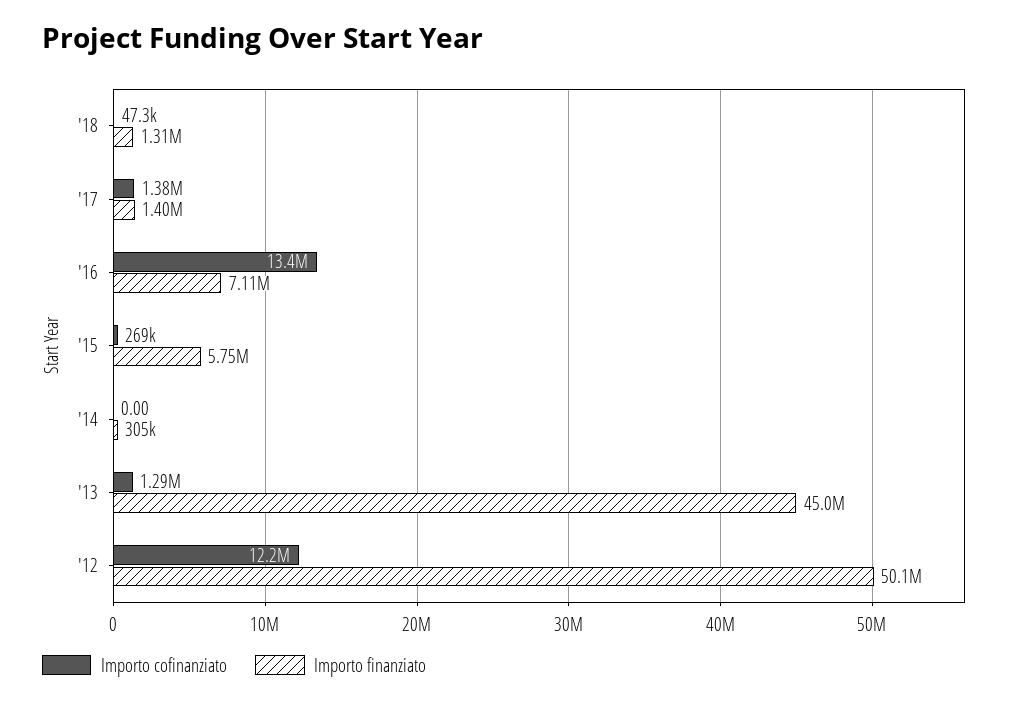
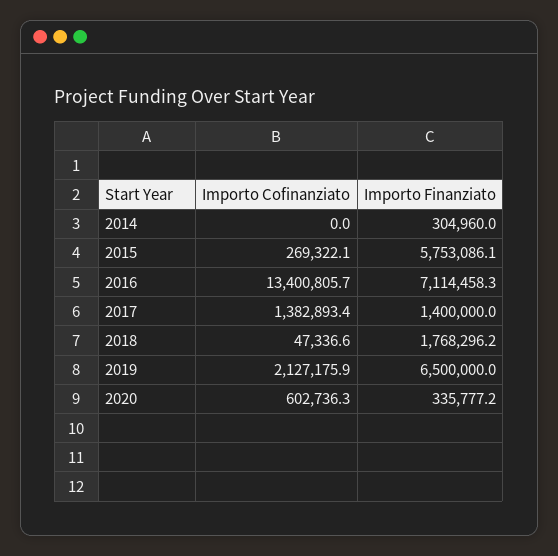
Importo finanziato, '18: 1310000 -> 1768296.2
Importo cofinanziato, '13: 1290000 -> none
Importo finanziato, '13: 45000000 -> none
Importo cofinanziato, '12: 12200000 -> none
Importo finanziato, '12: 50100000 -> none
Importo cofinanziato, 2019: none -> 2127175.9
Importo finanziato, 2019: none -> 6500000
Importo cofinanziato, 2020: none -> 602736.3
Importo finanziato, 2020: none -> 335777.2

